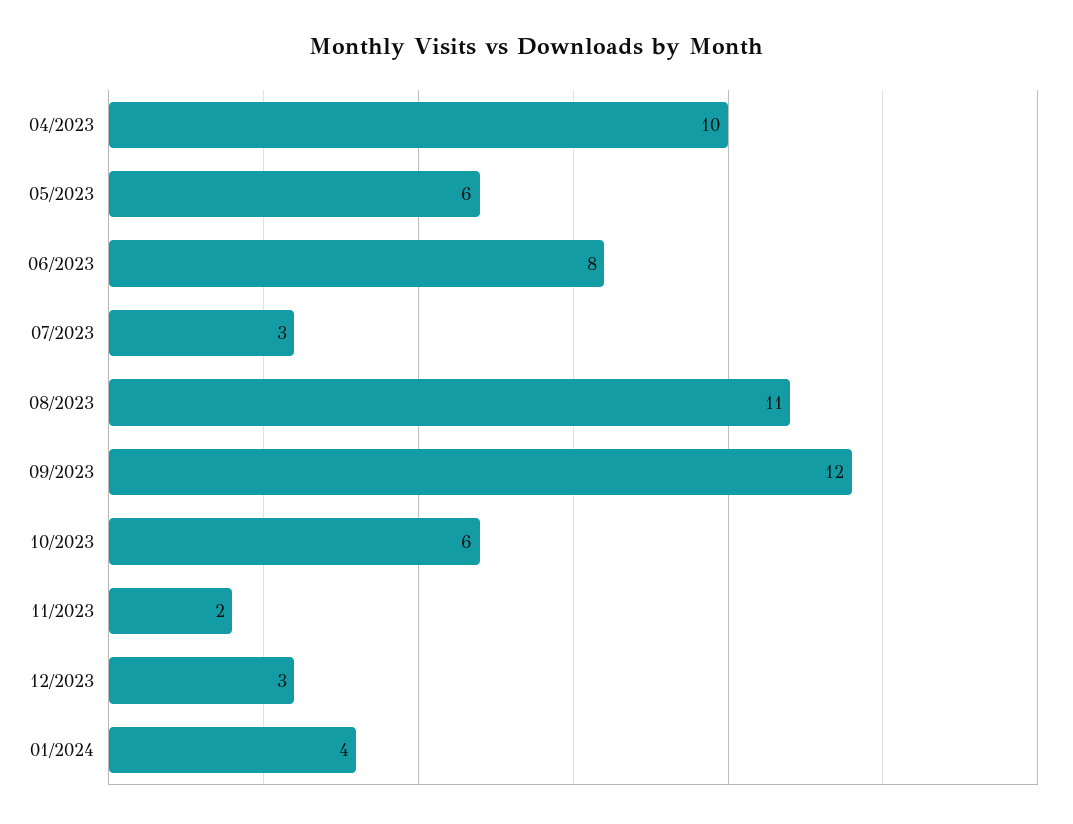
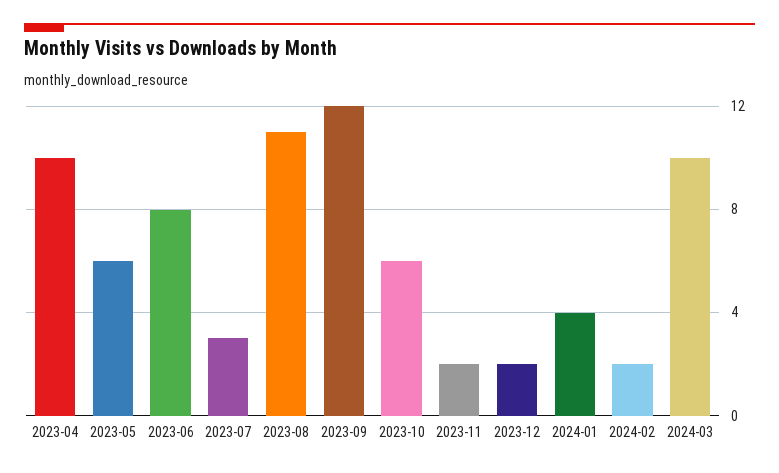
12/2023: 3 -> 2
2024-02: none -> 2
2024-03: none -> 10

